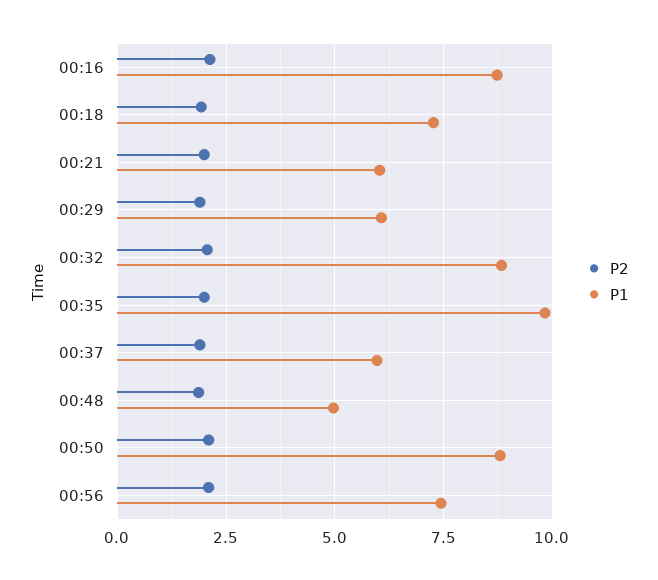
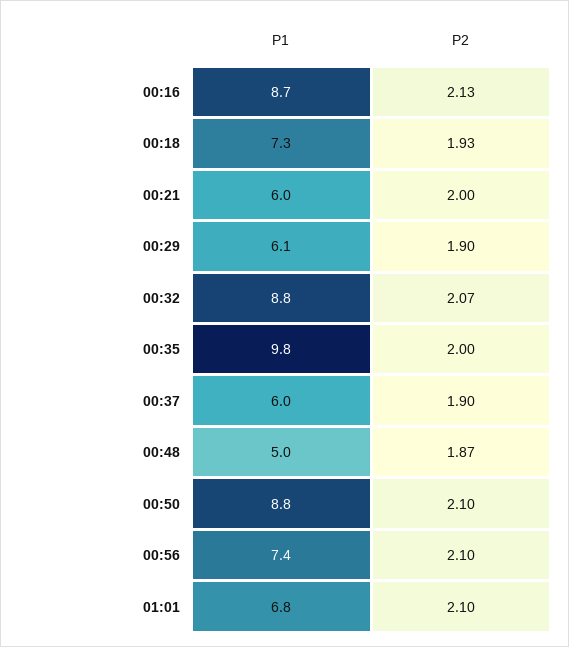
P1, 01:01: none -> 6.8
P2, 01:01: none -> 2.1

